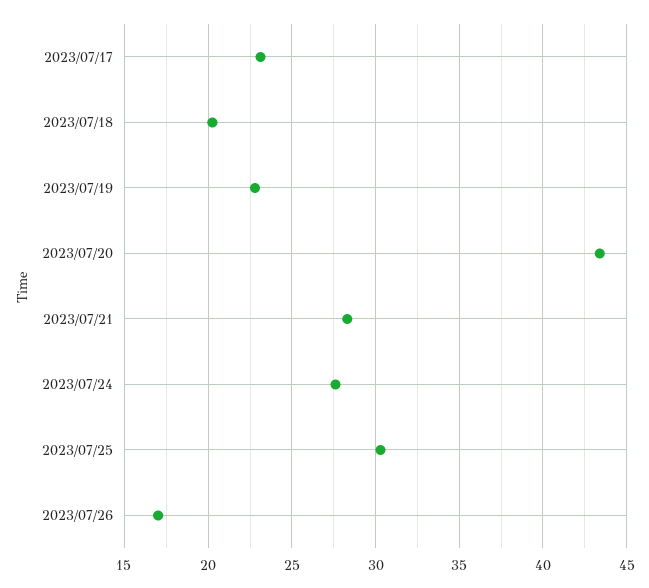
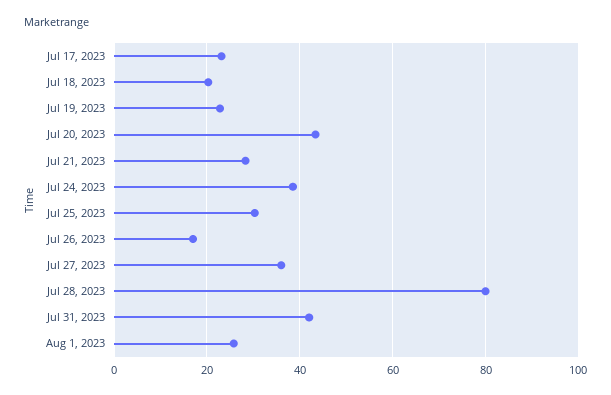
2023/07/24: 27.5 -> 38
Jul 27, 2023: none -> 36
Jul 28, 2023: none -> 80
Jul 31, 2023: none -> 42
Aug 1, 2023: none -> 26

